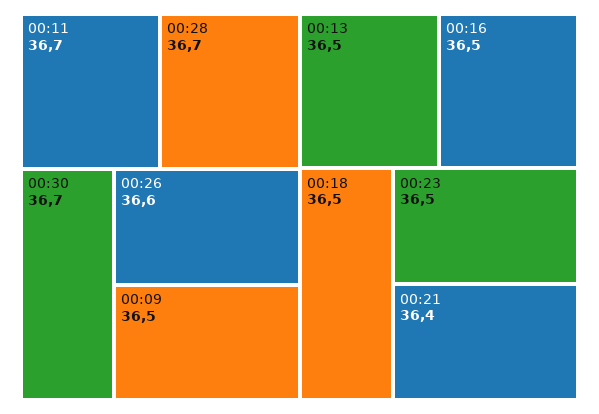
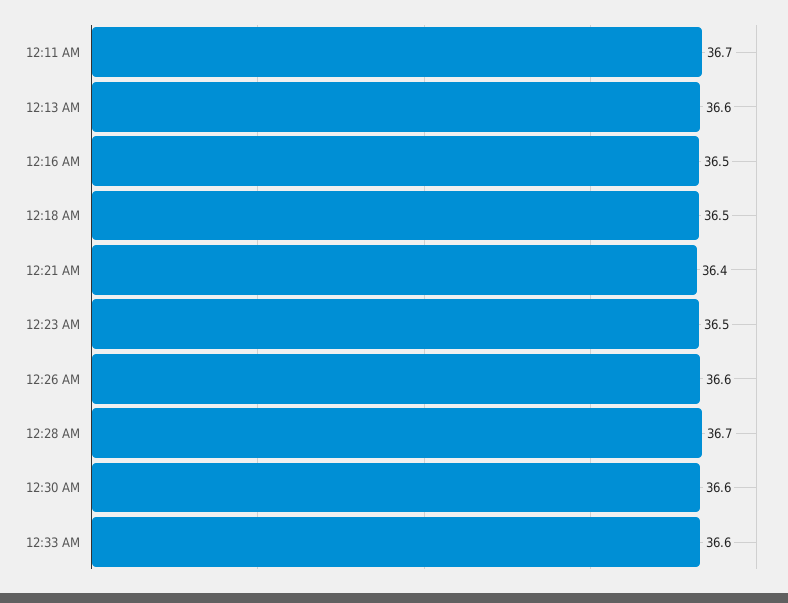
00:30: 36.7 -> 36.6
00:09: 36.5 -> none
00:13: 36.5 -> 36.6
12:33 AM: none -> 36.6

